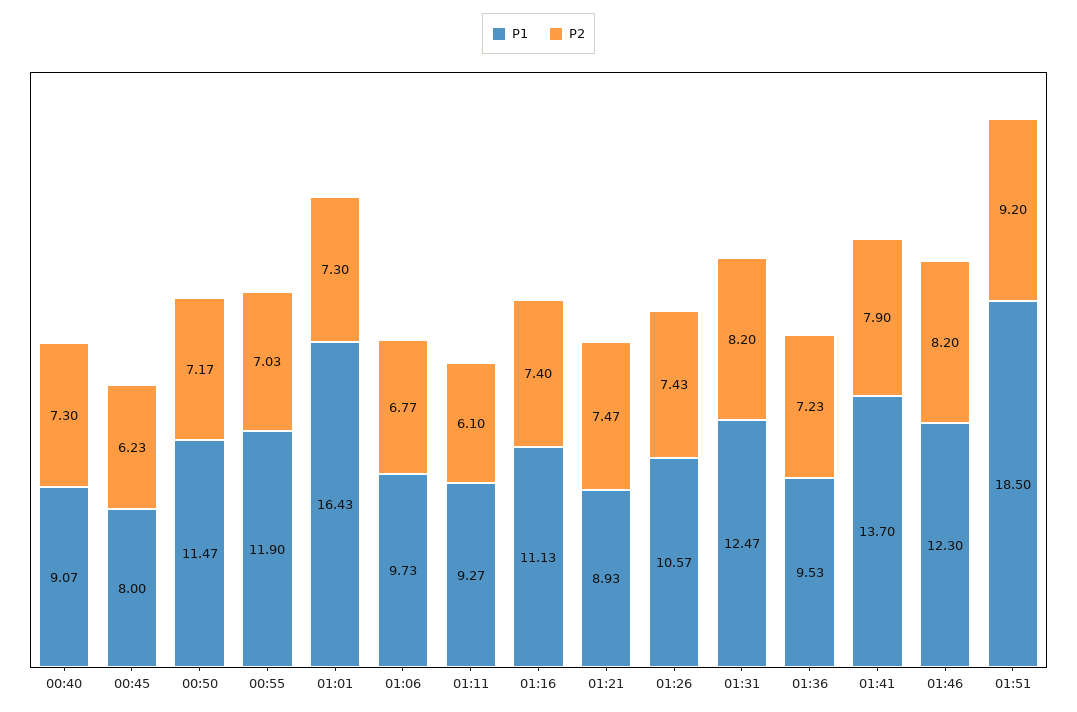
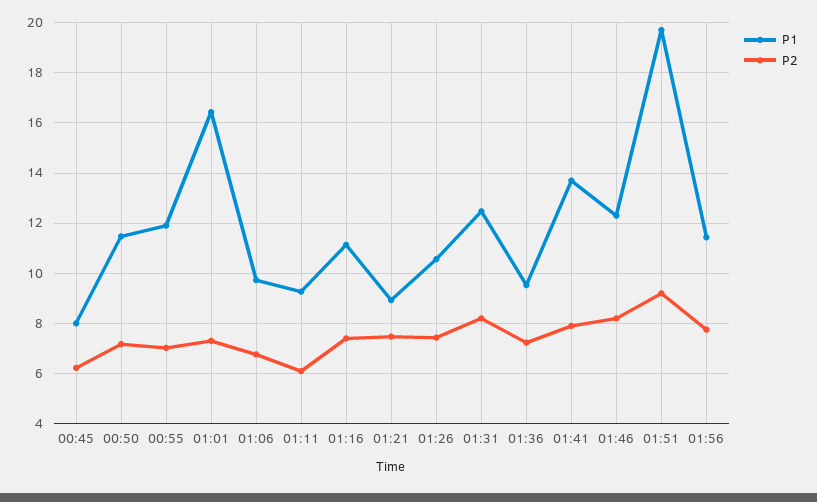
P1, 00:40: 9.07 -> none
P2, 00:40: 7.3 -> none
P1, 01:51: 18.5 -> 19.75
P1, 01:56: none -> 11.5
P2, 01:56: none -> 7.75

